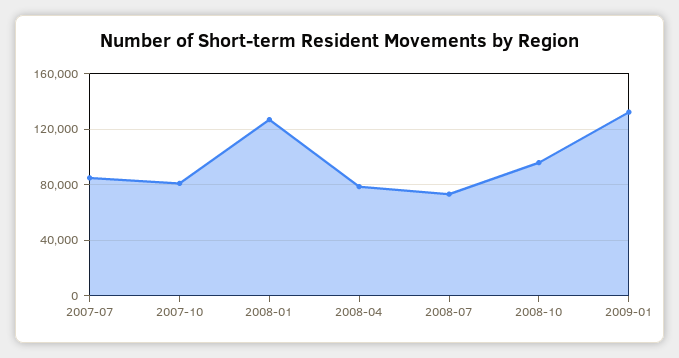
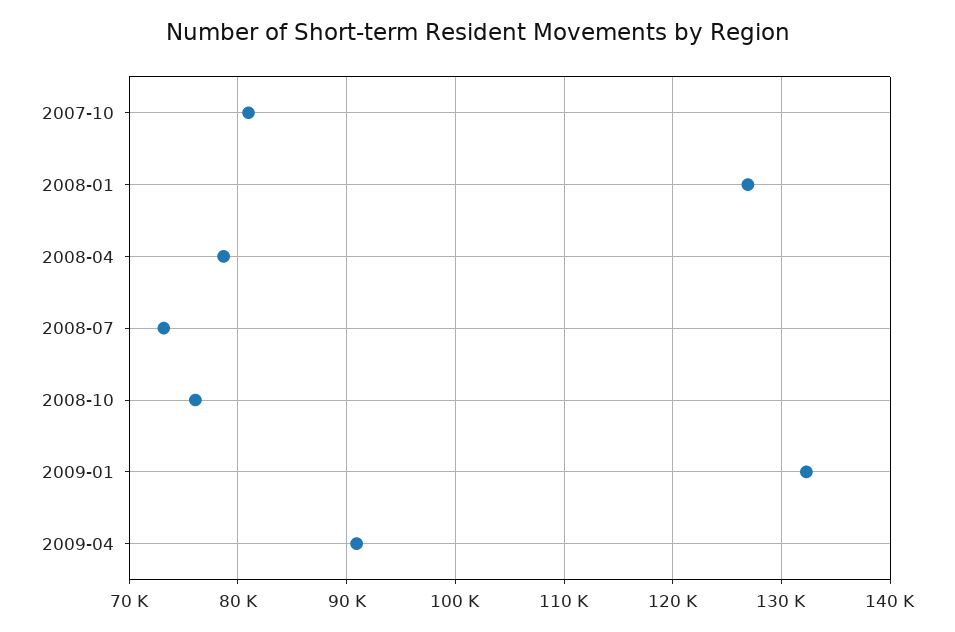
2007-07: 85000 -> none
2008-10: 95000 -> 76000
2009-04: none -> 91000

